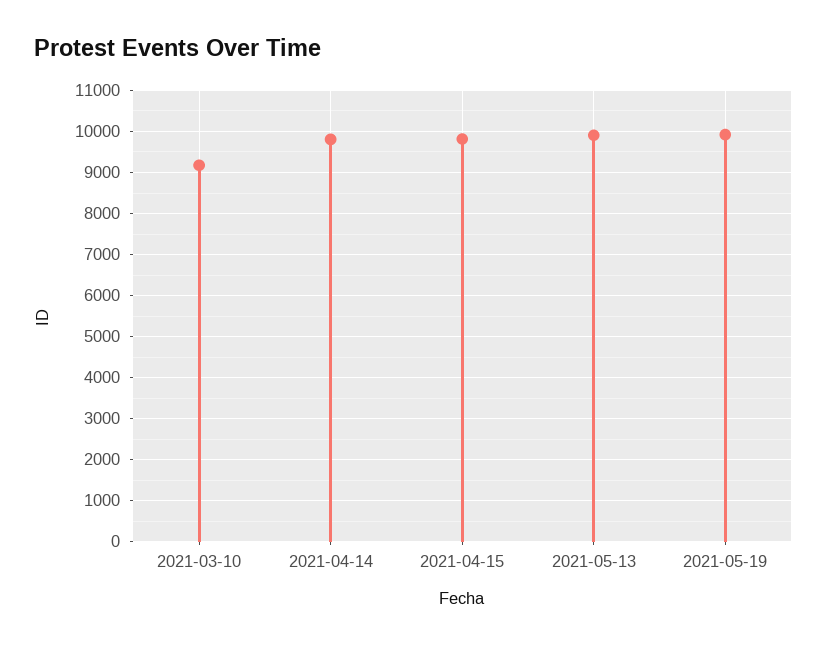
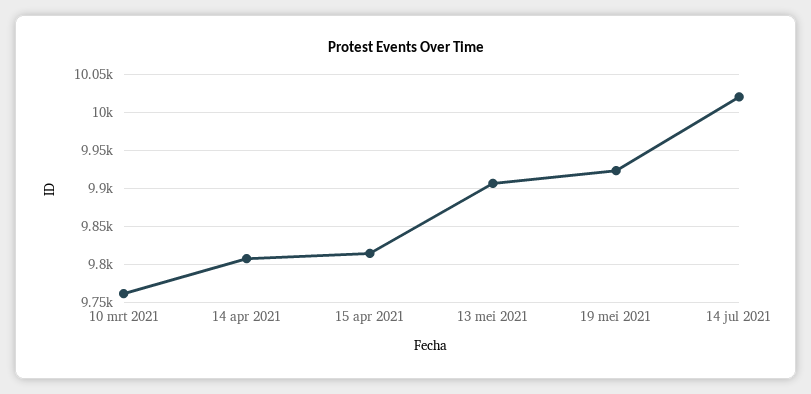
2021-03-10: 9200 -> 9760
14 jul 2021: none -> 10020

